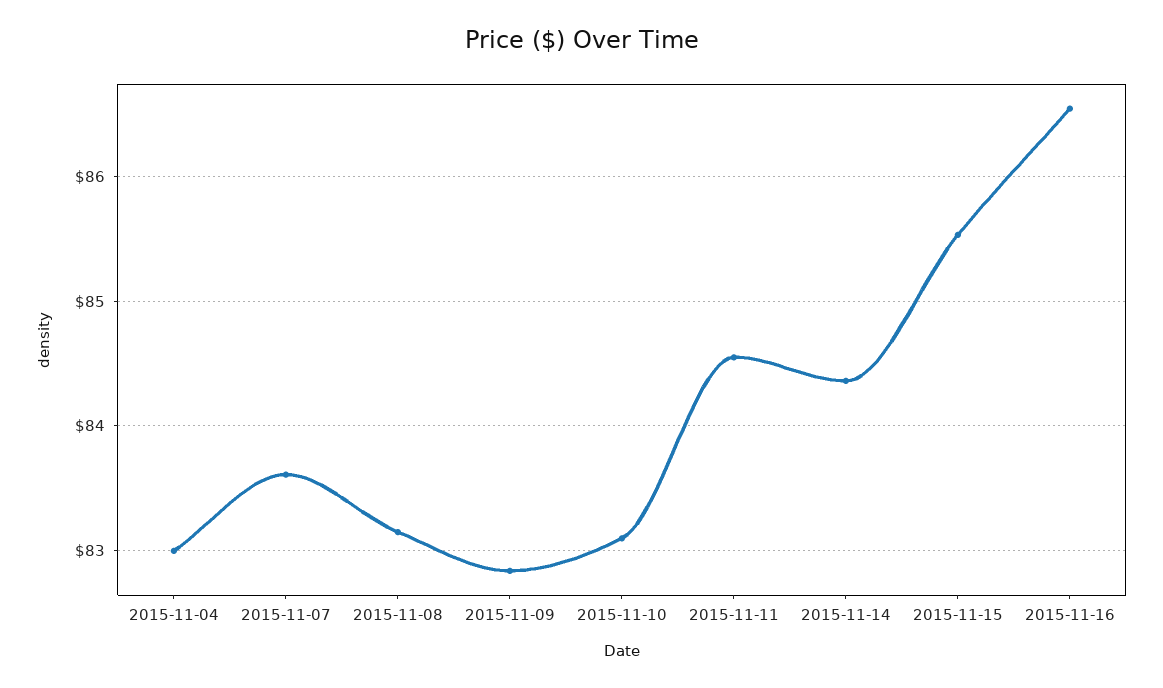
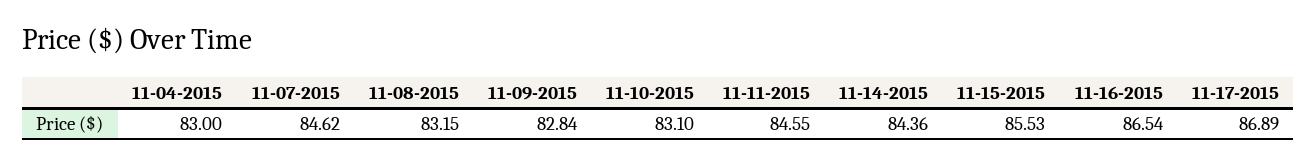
2015-11-07: 83.6 -> 84.62
11-17-2015: none -> 86.89

